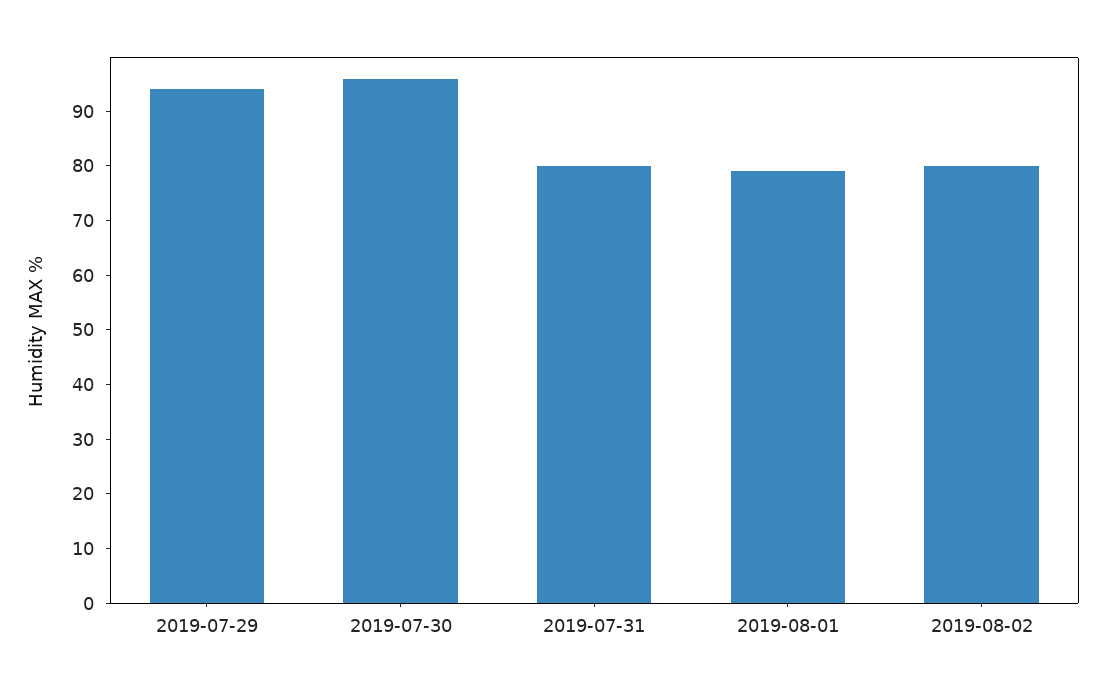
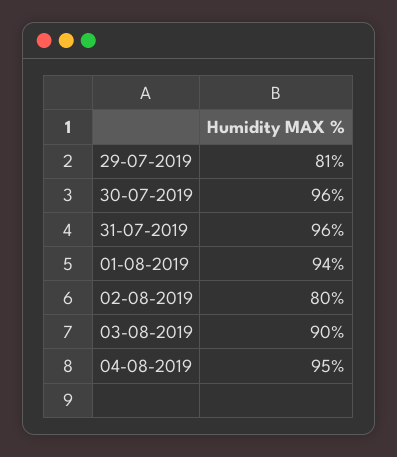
2019-07-29: 95 -> 81
2019-07-31: 80 -> 96
2019-08-01: 80 -> 94
03-08-2019: none -> 90
04-08-2019: none -> 95

